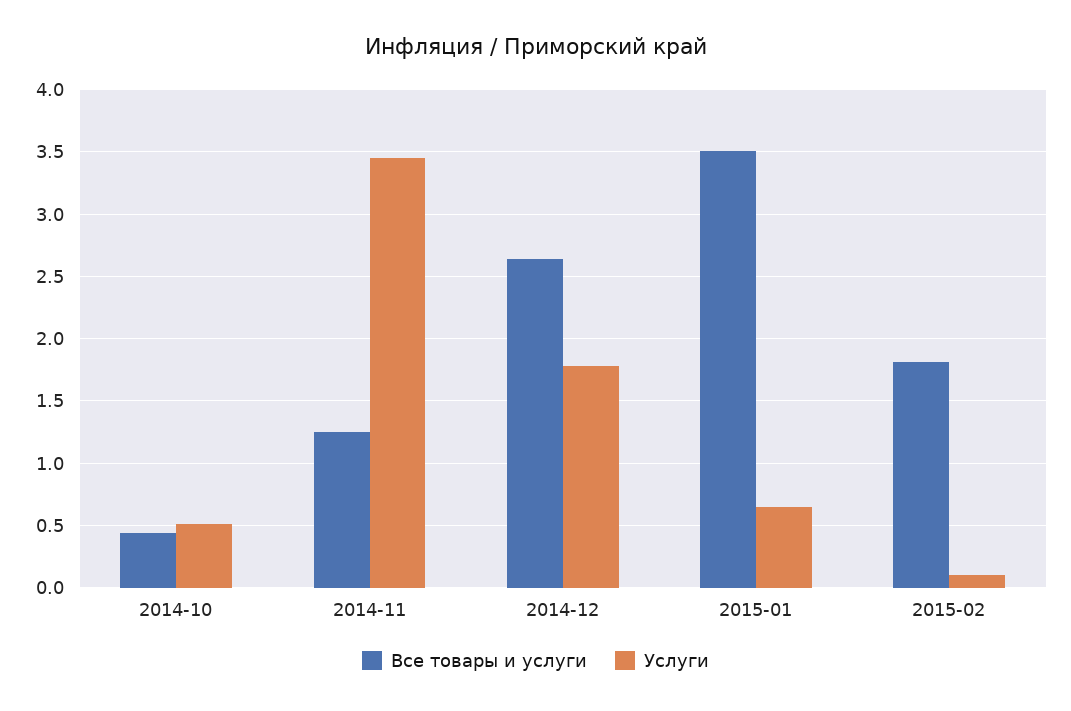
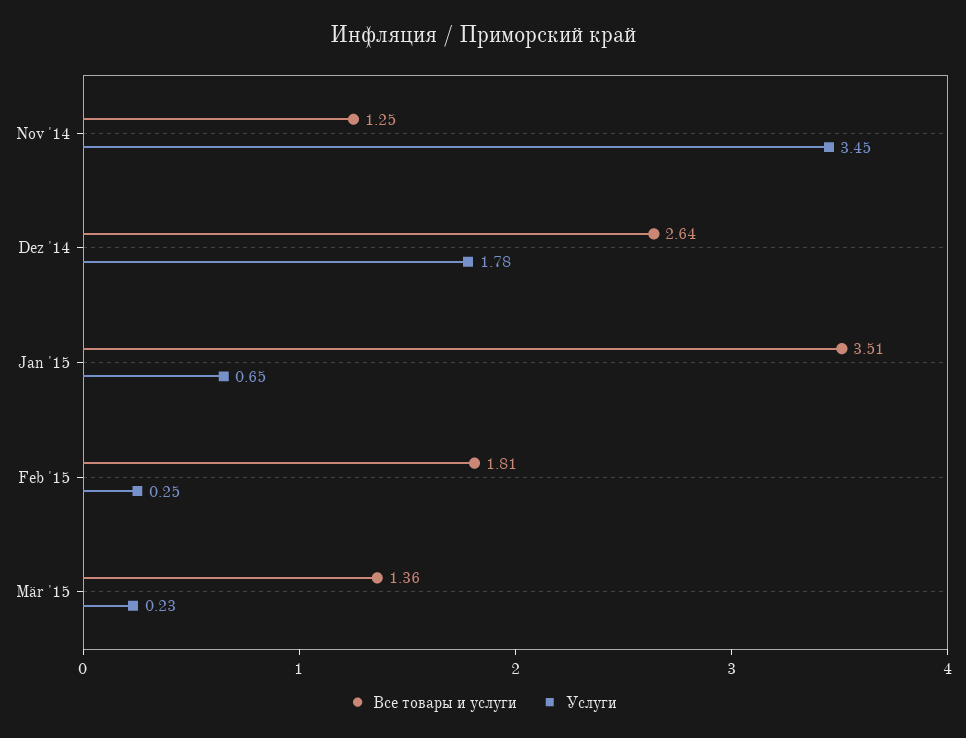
Все товары и услуги, 2014-10: 0.45 -> none
Услуги, 2014-10: 0.5 -> none
Услуги, 2015-02: 0.1 -> 0.25
Все товары и услуги, Mär '15: none -> 1.36
Услуги, Mär '15: none -> 0.23

